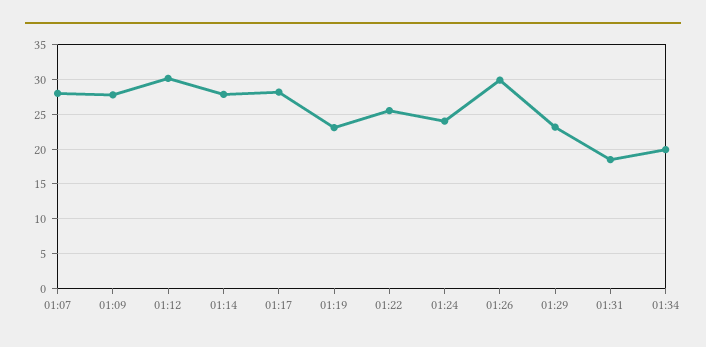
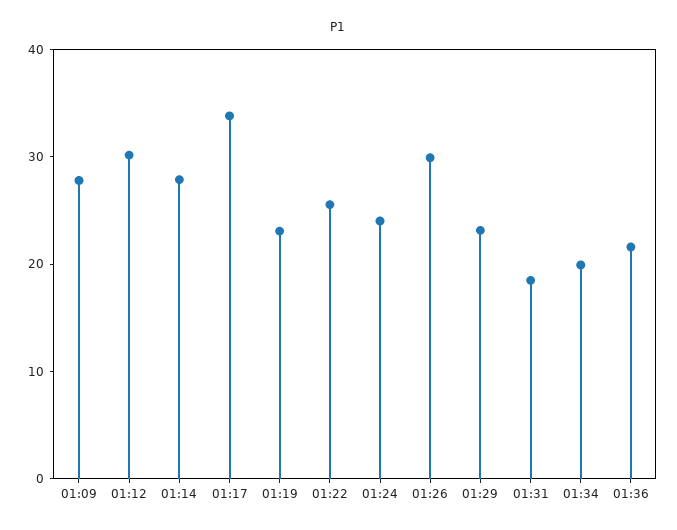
01:07: 28 -> none
01:17: 28 -> 34
01:36: none -> 22

